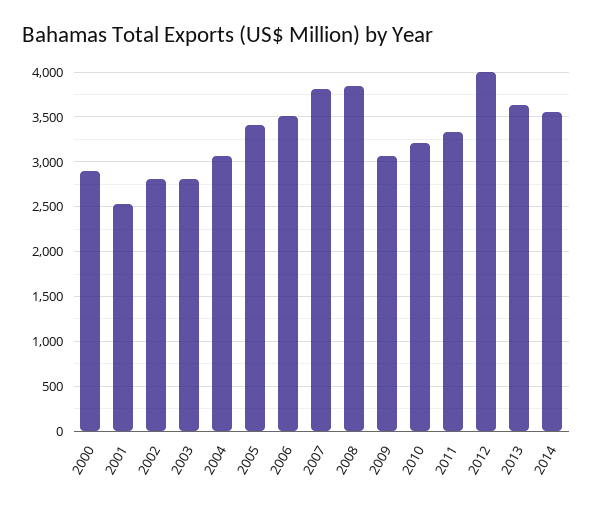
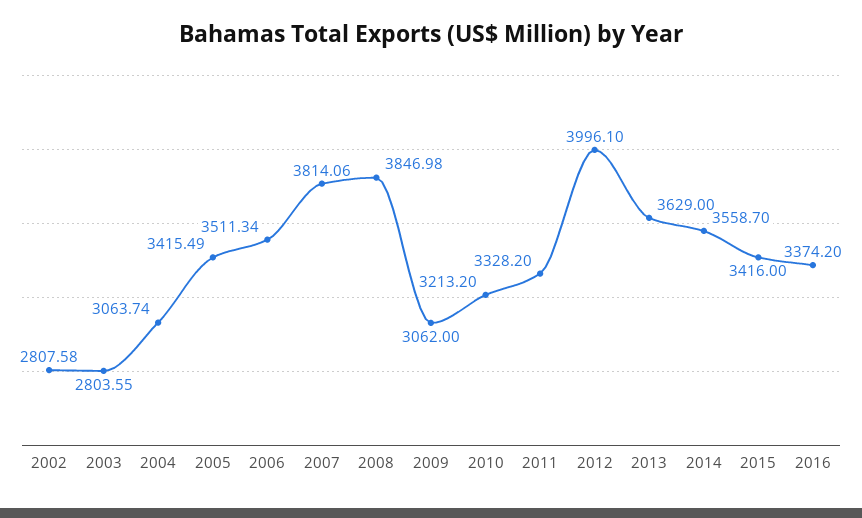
2000: 2900 -> none
2001: 2500 -> none
2015: none -> 3416
2016: none -> 3374.2

